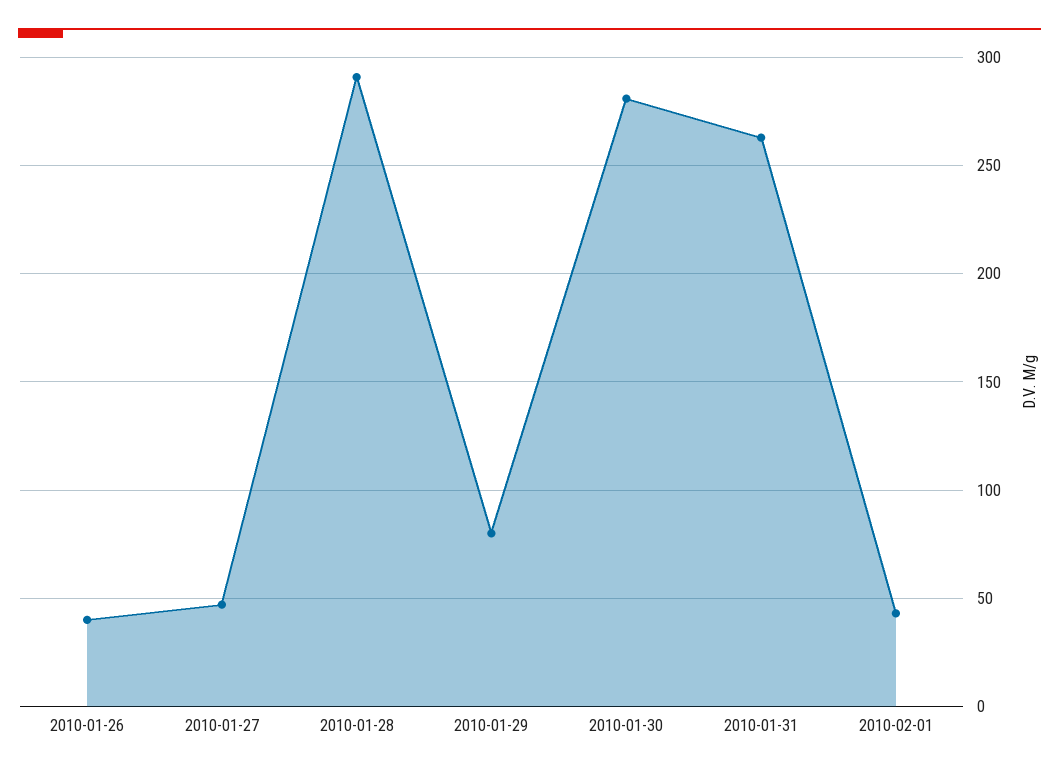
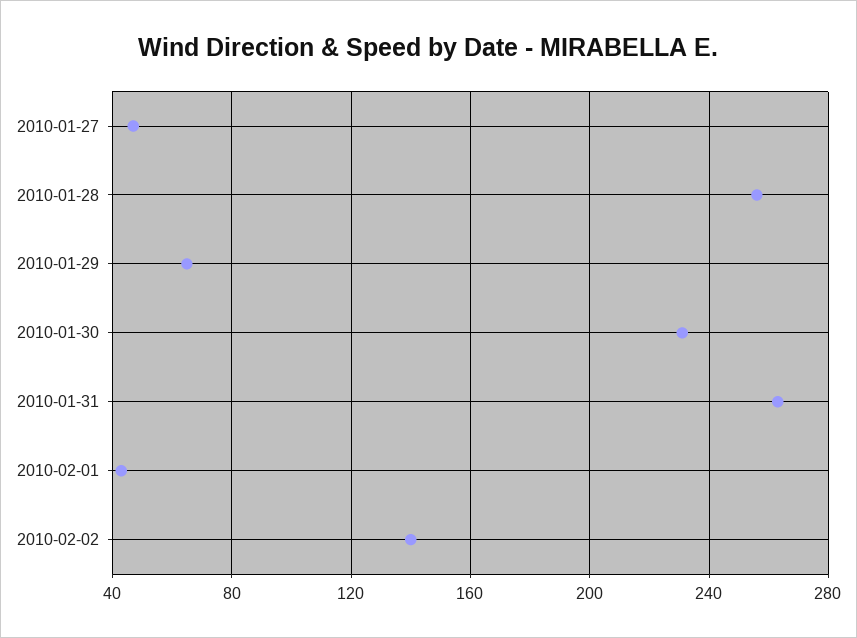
2010-01-26: 40 -> none
2010-01-28: 290 -> 255
2010-01-29: 80 -> 65
2010-01-30: 280 -> 230
2010-02-02: none -> 140

